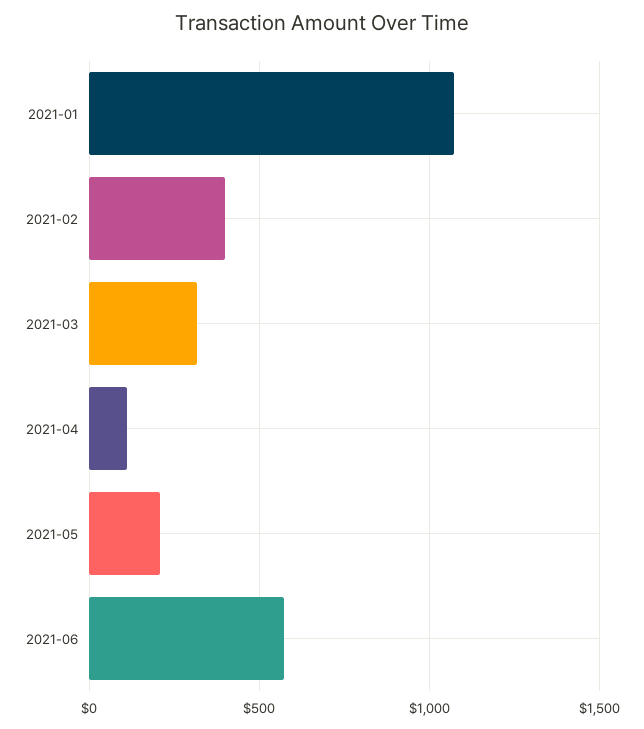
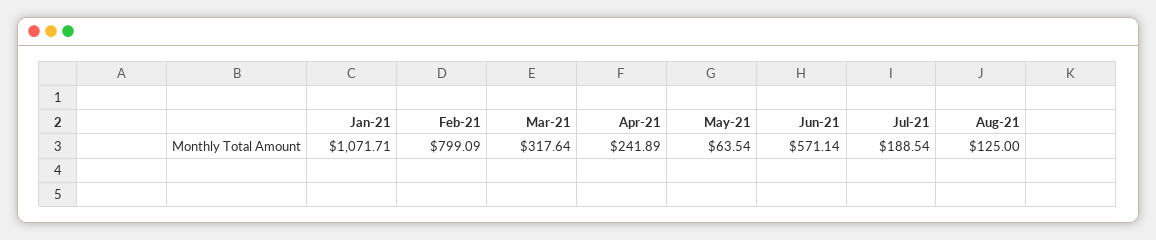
2021-02: 400 -> 799.09
2021-04: 100 -> 241.89
2021-05: 200 -> 63.54
Jul-21: none -> 188.54
Aug-21: none -> 125

